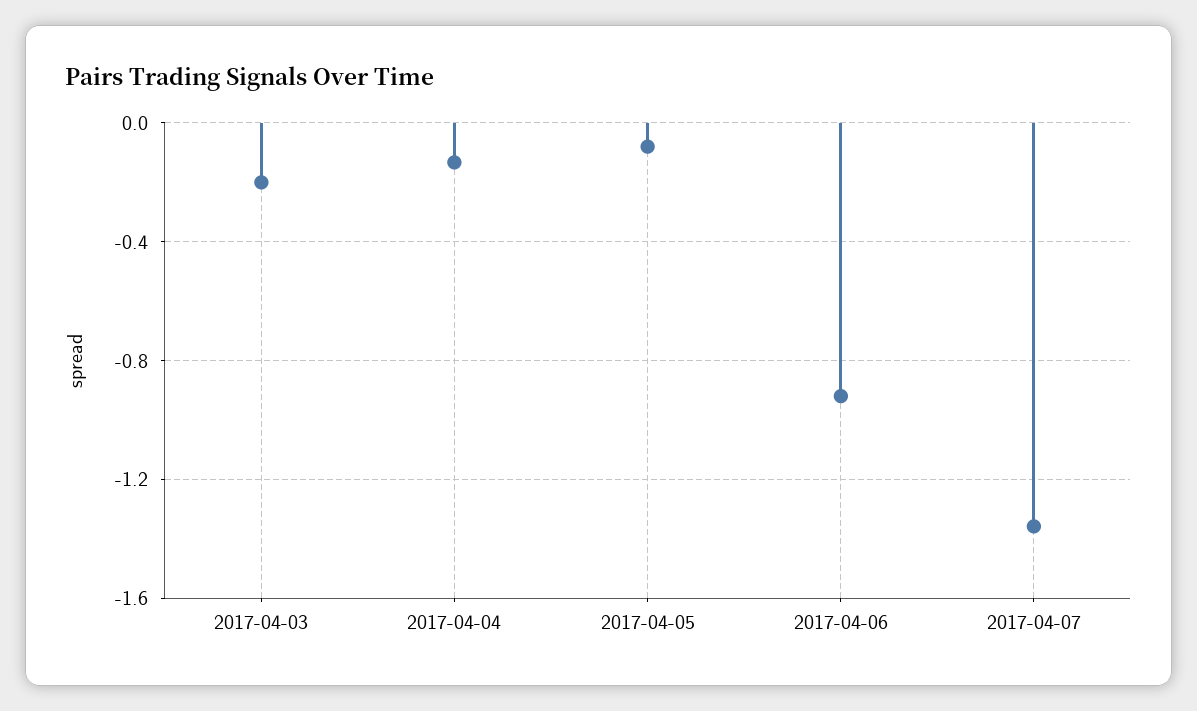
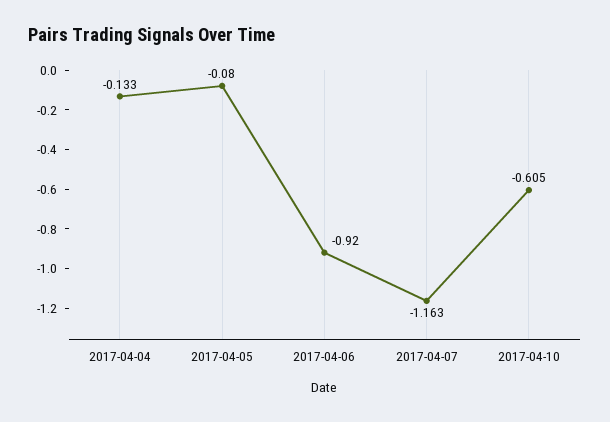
2017-04-03: -0.2 -> none
2017-04-07: -1.35 -> -1.163
2017-04-10: none -> -0.605

